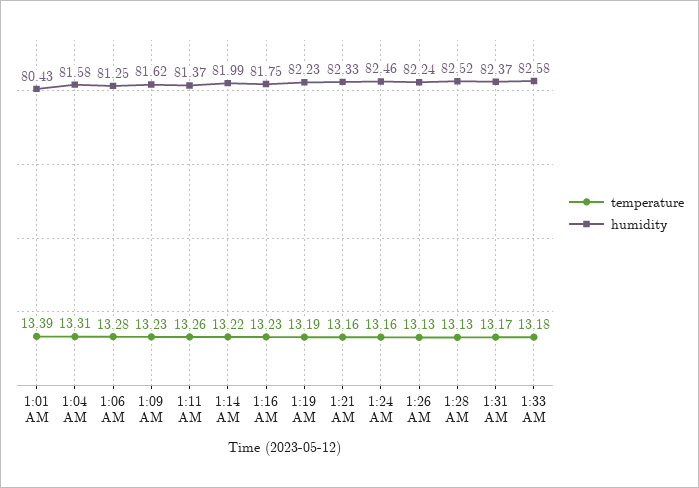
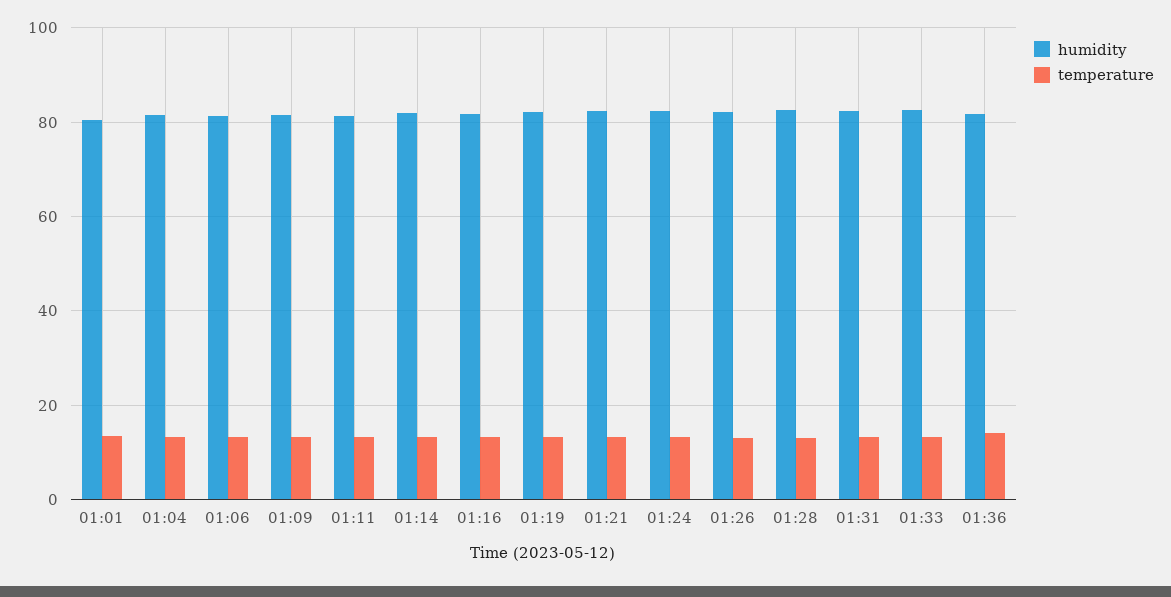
humidity, 01:36: none -> 82
temperature, 01:36: none -> 14

